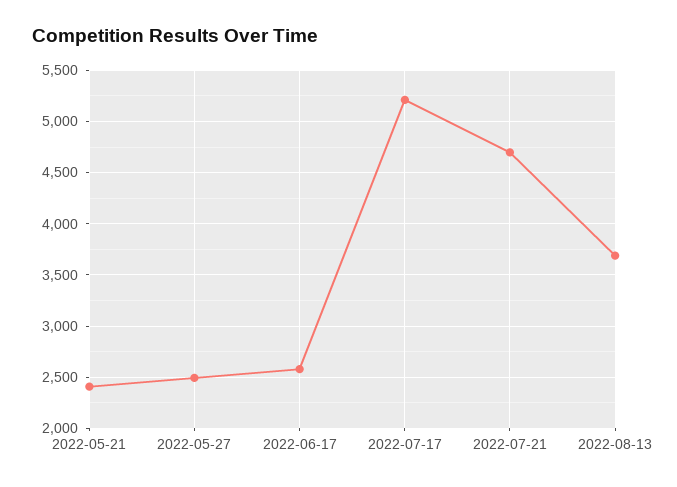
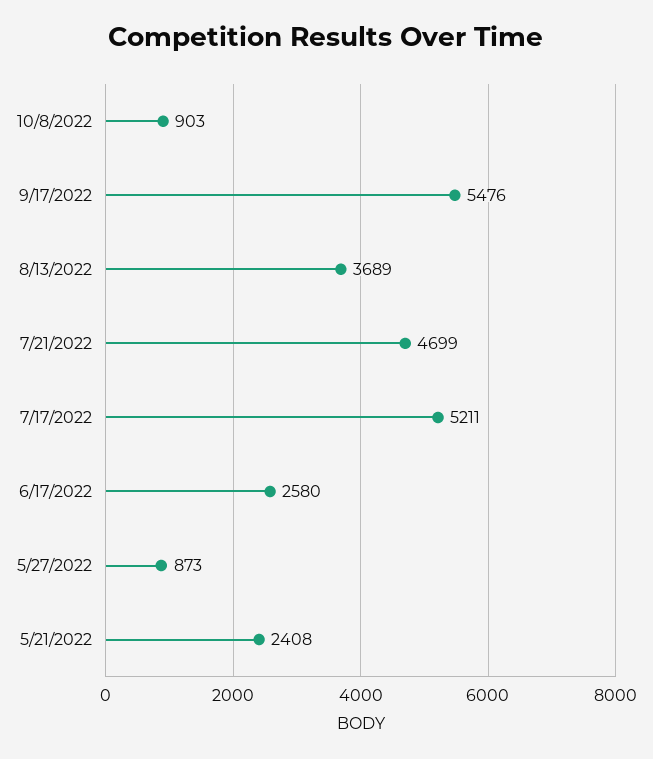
2022-05-27: 2500 -> 873
10/8/2022: none -> 903
9/17/2022: none -> 5476

